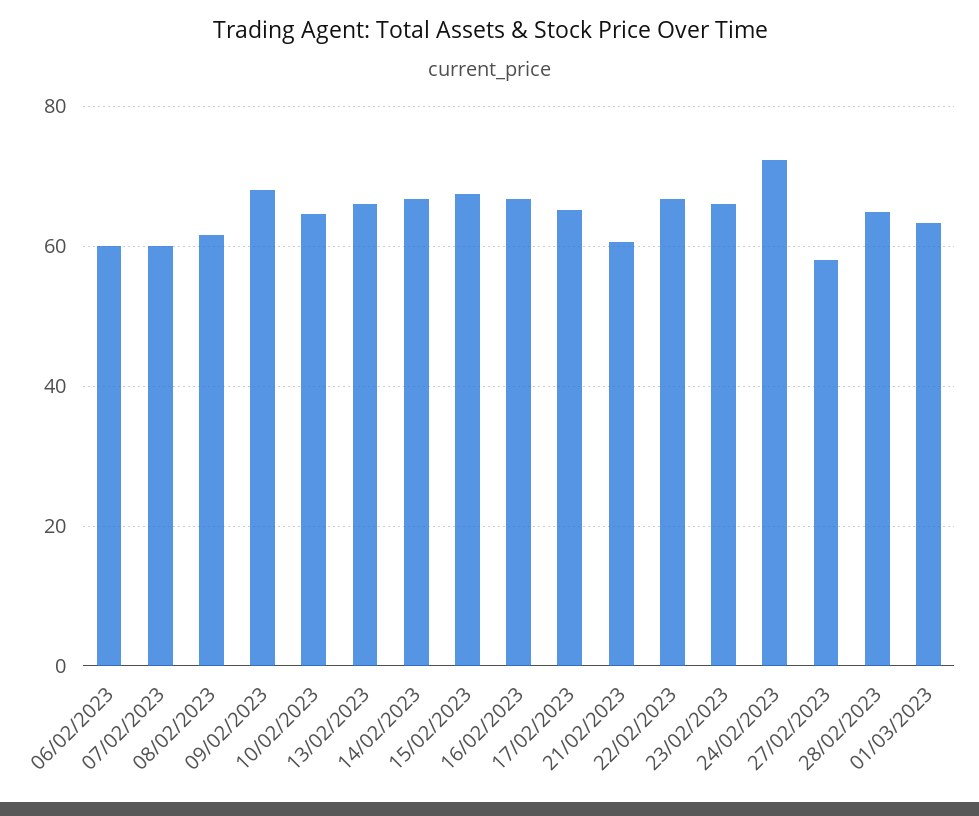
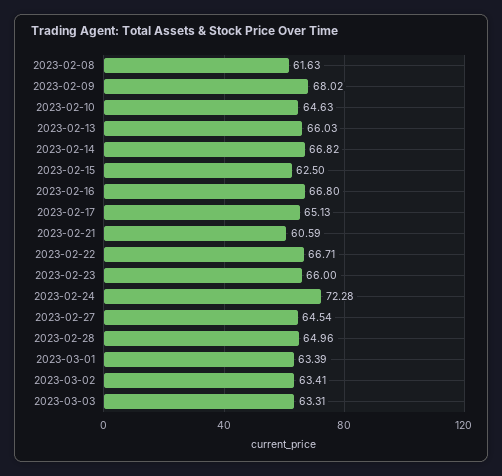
06/02/2023: 60 -> none
07/02/2023: 60 -> none
15/02/2023: 68 -> 62.5
27/02/2023: 58 -> 64.54
2023-03-02: none -> 63.41
2023-03-03: none -> 63.31

